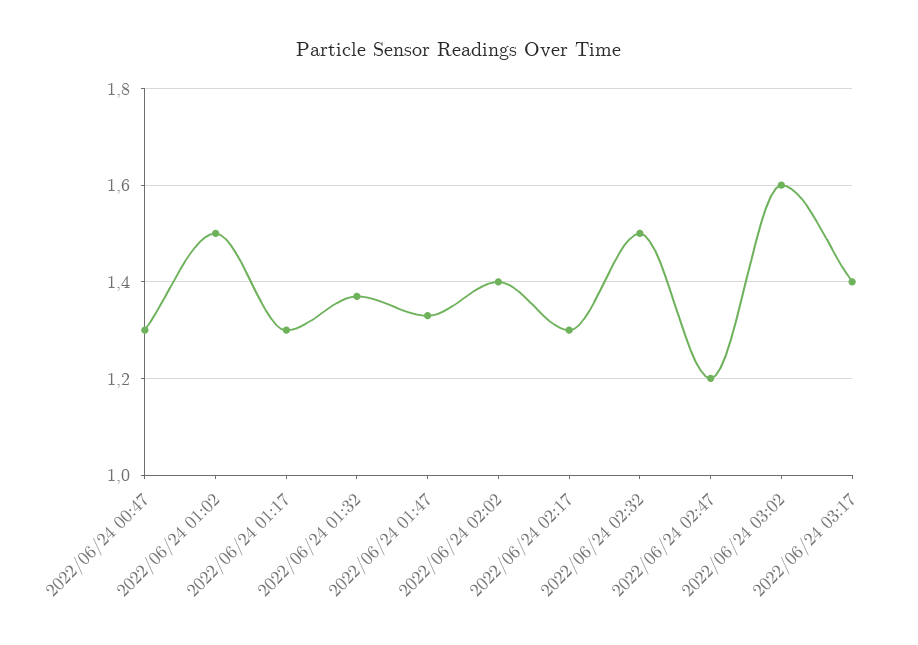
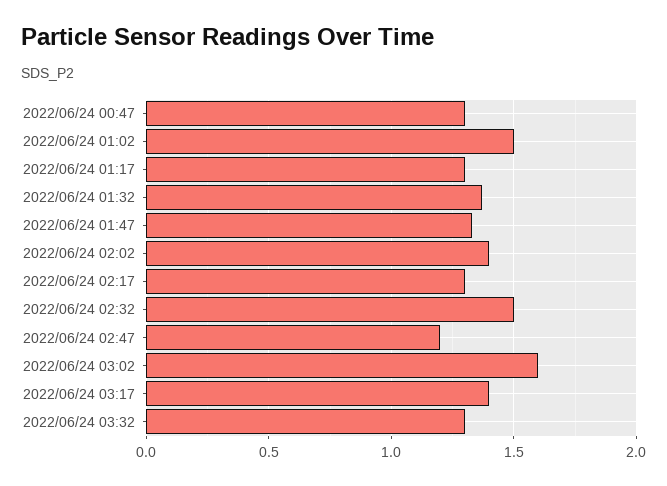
2022/06/24 03:32: none -> 1.3

